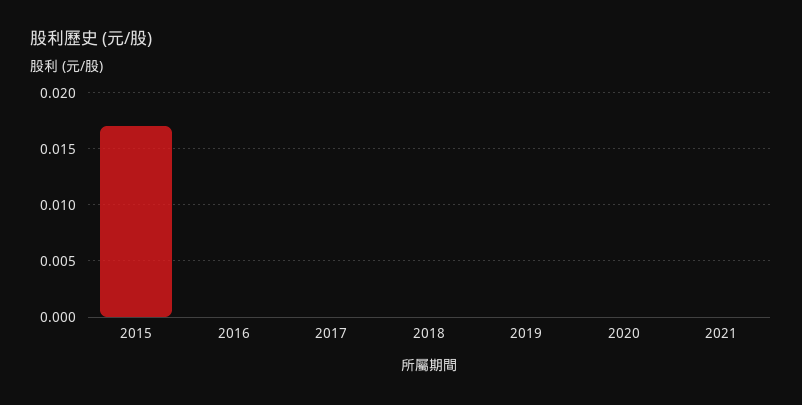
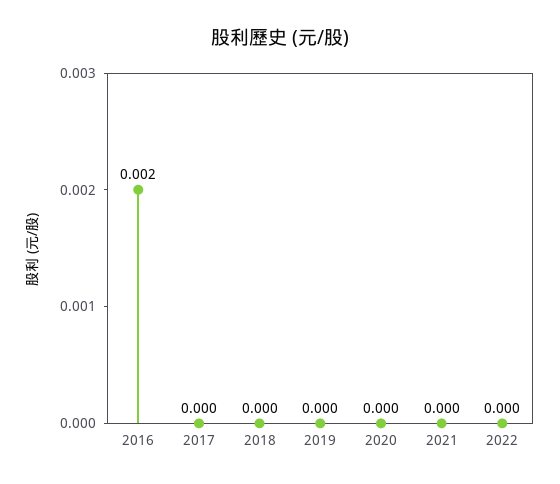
2015: 0.017 -> none
2016: 0 -> 0.002
2022: none -> 0

